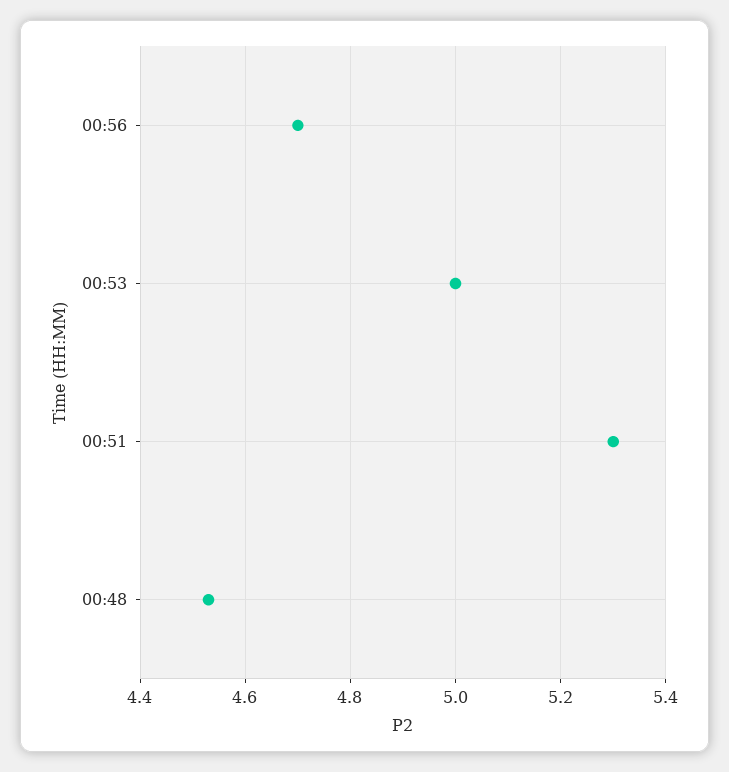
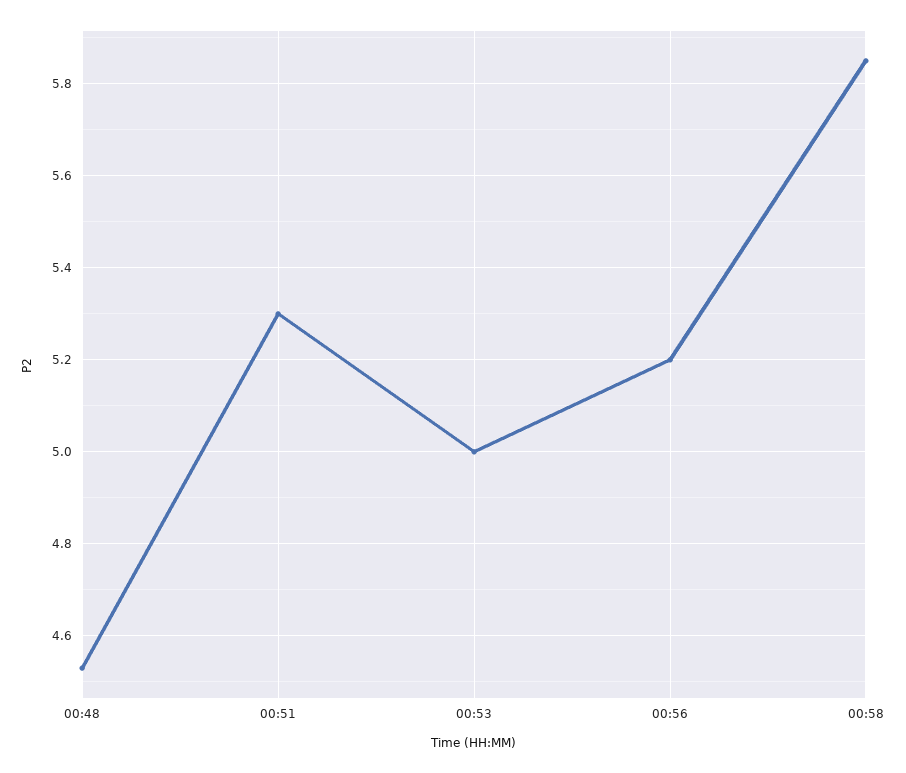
00:56: 4.7 -> 5.2
00:58: none -> 5.85

